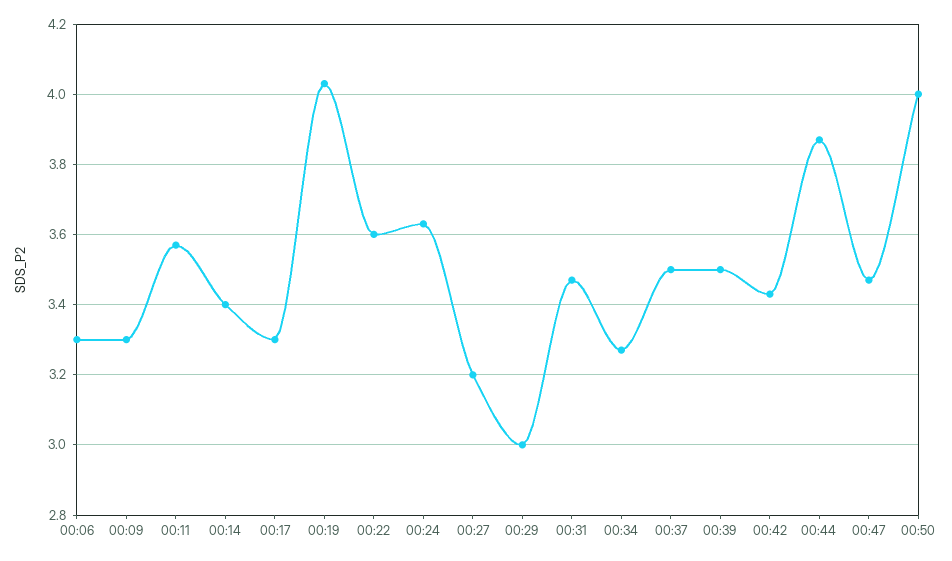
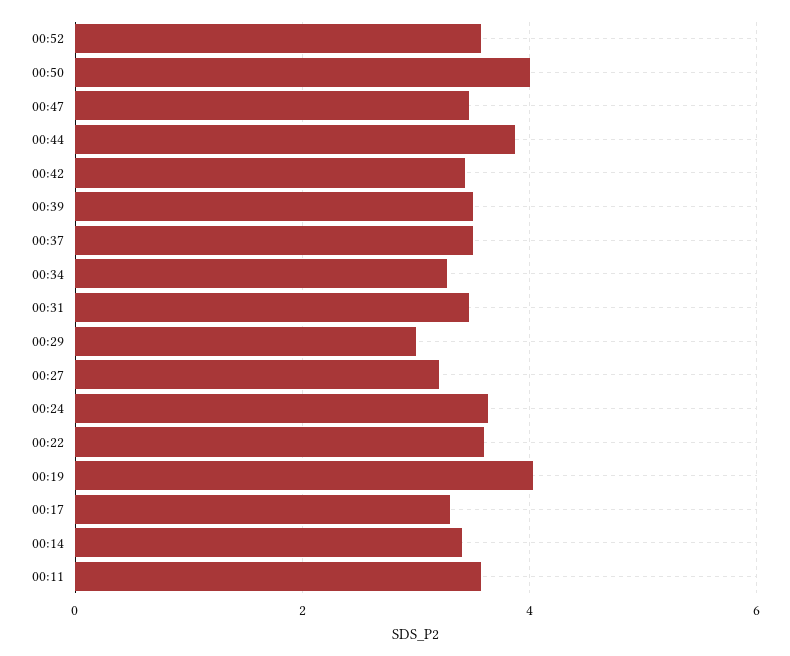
00:06: 3.3 -> none
00:09: 3.3 -> none
00:52: none -> 3.6

